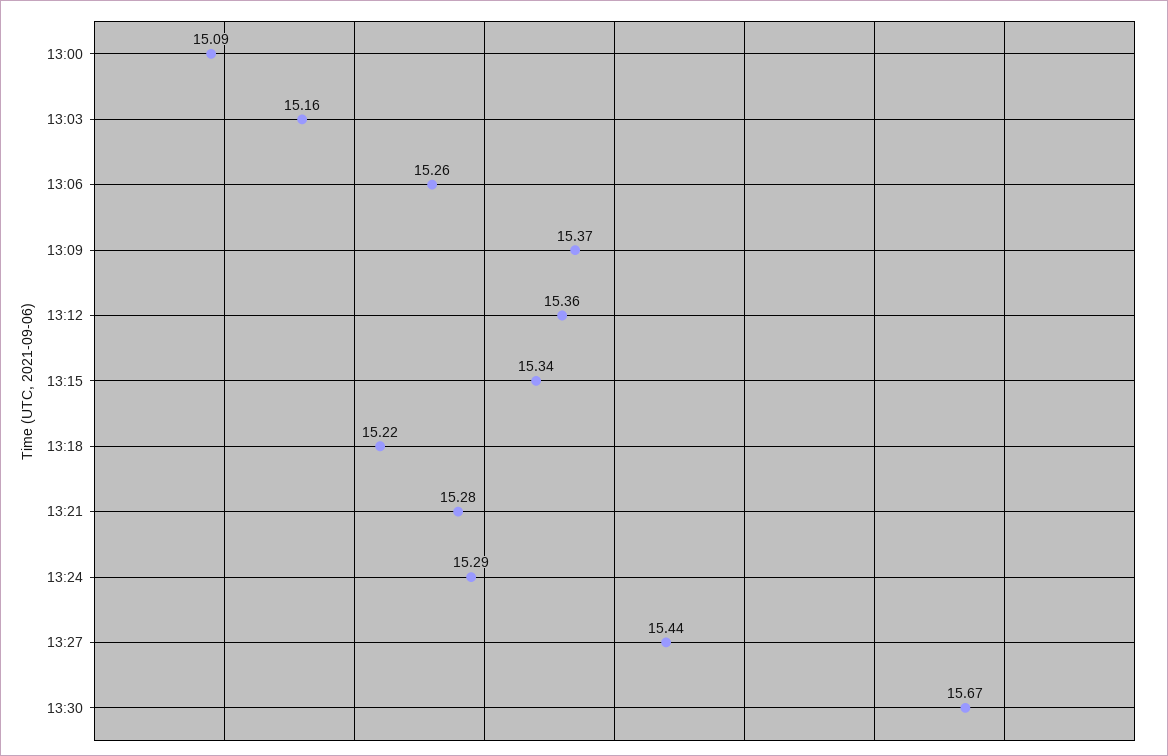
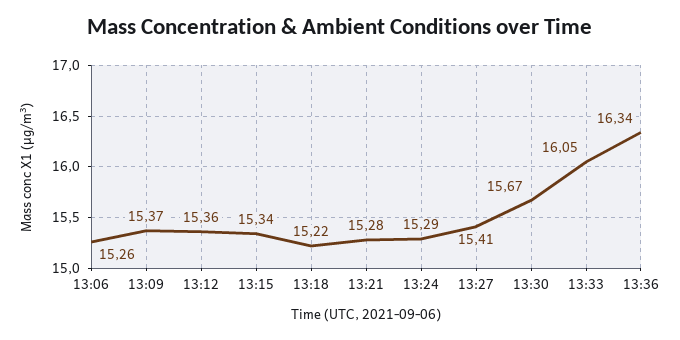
13:00: 15.09 -> none
13:03: 15.16 -> none
13:27: 15.44 -> 15.41
13:33: none -> 16.05
13:36: none -> 16.34

